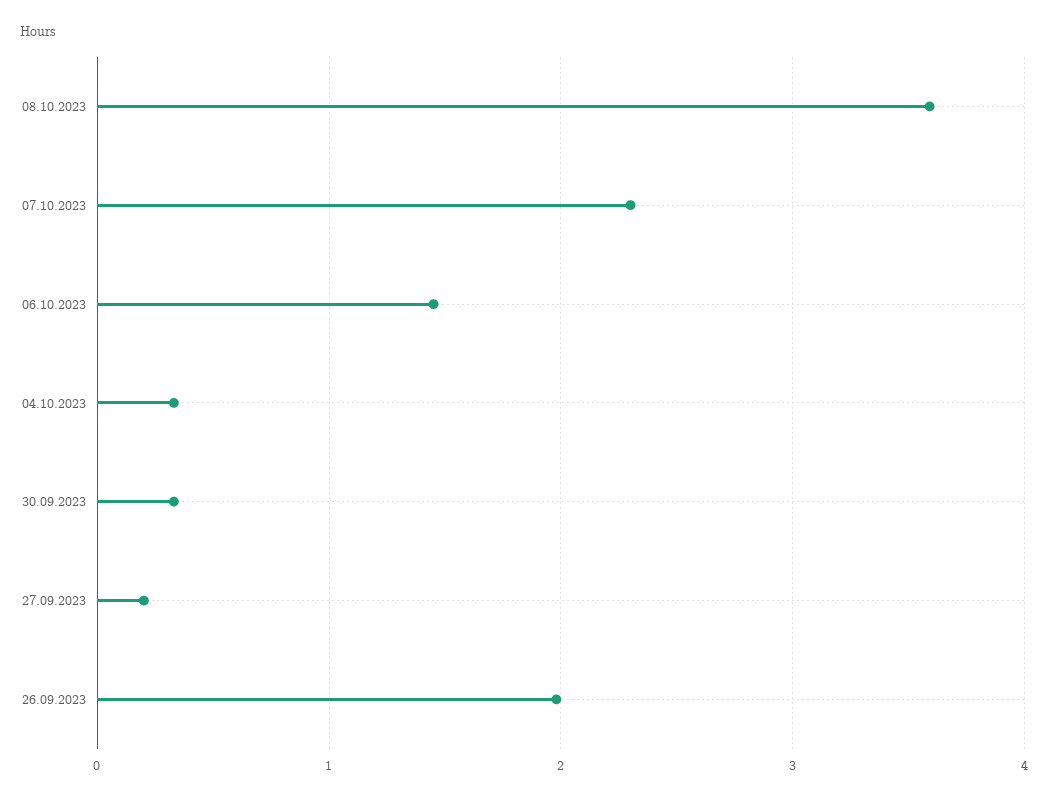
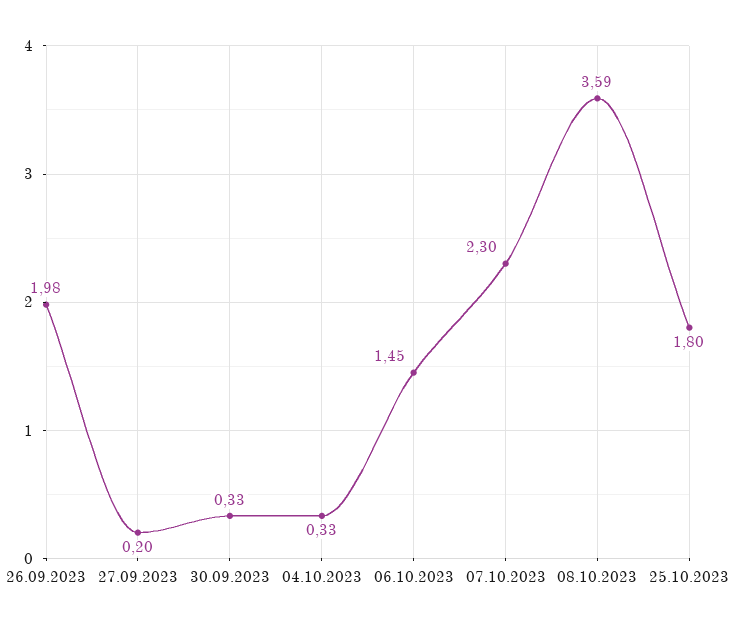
25.10.2023: none -> 1.8

